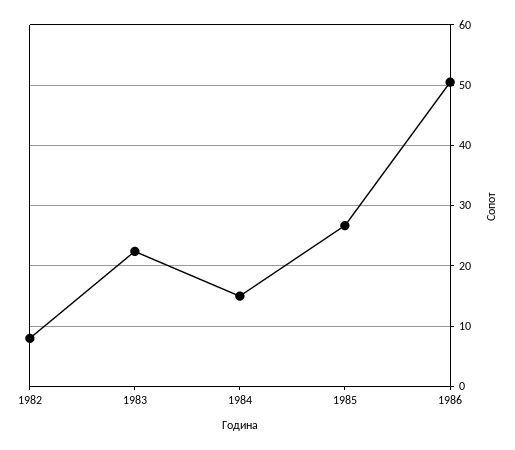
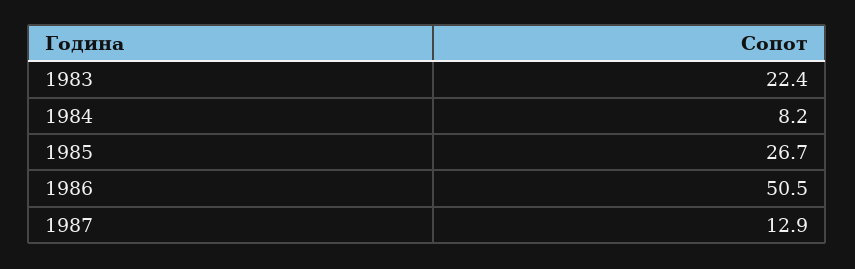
1982: 8 -> none
1984: 15 -> 8.2
1987: none -> 12.9

